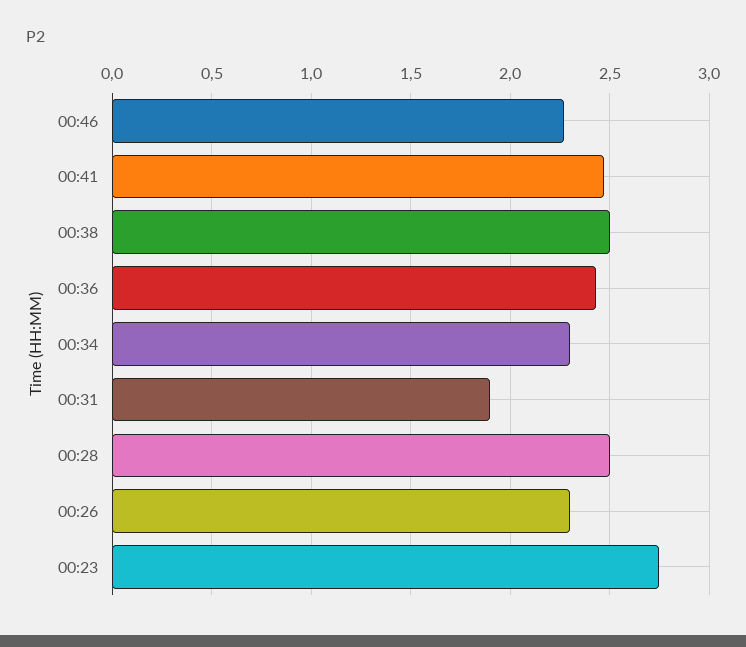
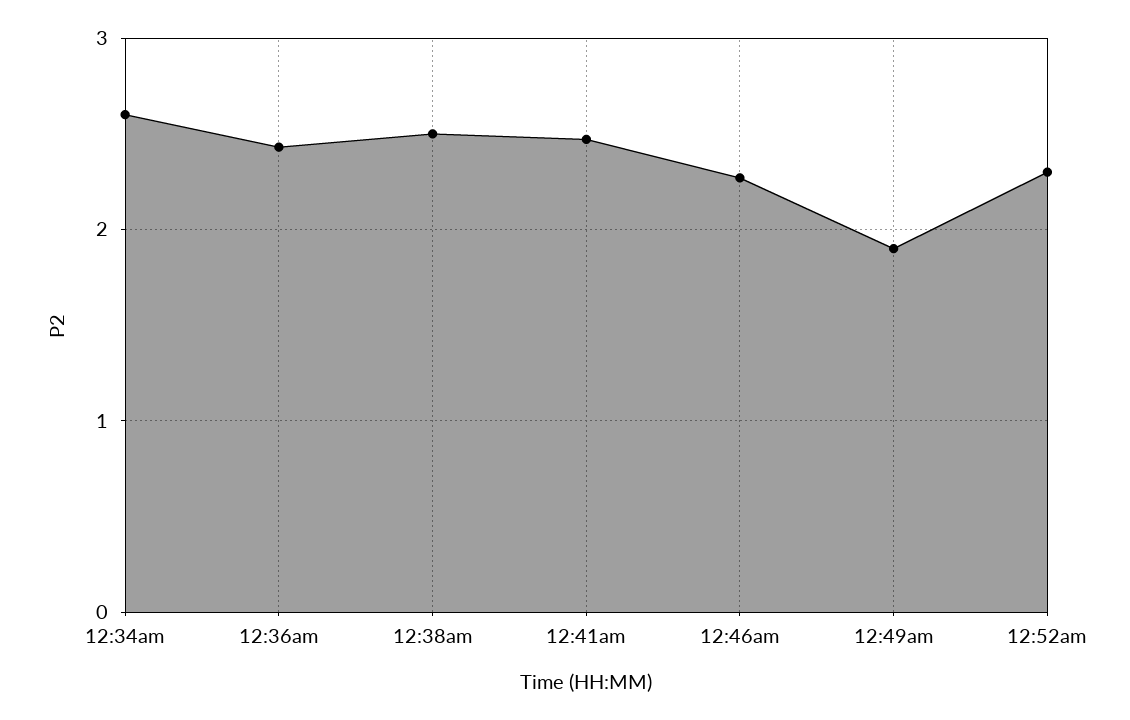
00:34: 2.3 -> 2.6
00:31: 1.9 -> none
00:28: 2.5 -> none
00:26: 2.3 -> none
00:23: 2.75 -> none
12:49am: none -> 1.9
12:52am: none -> 2.3

